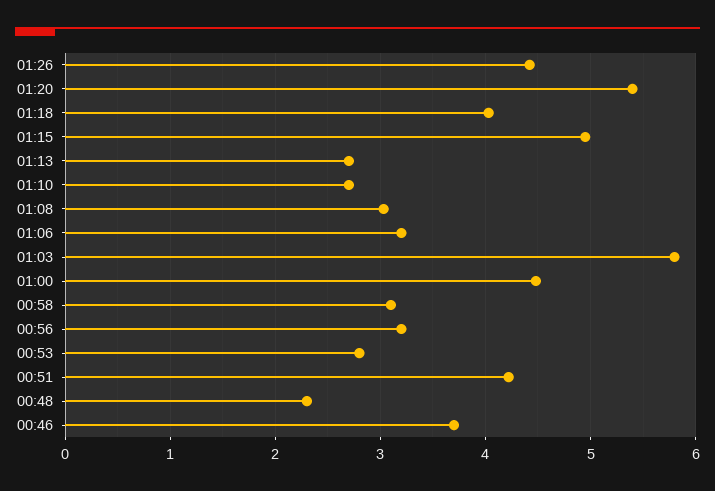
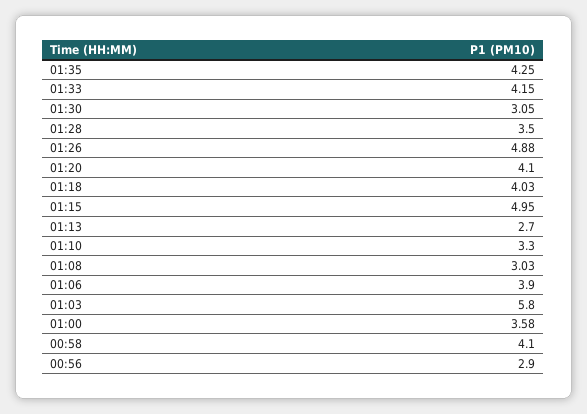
01:26: 4.4 -> 4.88
01:20: 5.4 -> 4.1
01:10: 2.7 -> 3.3
01:06: 3.2 -> 3.9
01:00: 4.5 -> 3.58
00:58: 3.1 -> 4.1
00:56: 3.2 -> 2.9
00:53: 2.8 -> none
00:51: 4.2 -> none
00:48: 2.3 -> none
00:46: 3.7 -> none
01:35: none -> 4.25
01:33: none -> 4.15
01:30: none -> 3.05
01:28: none -> 3.5

